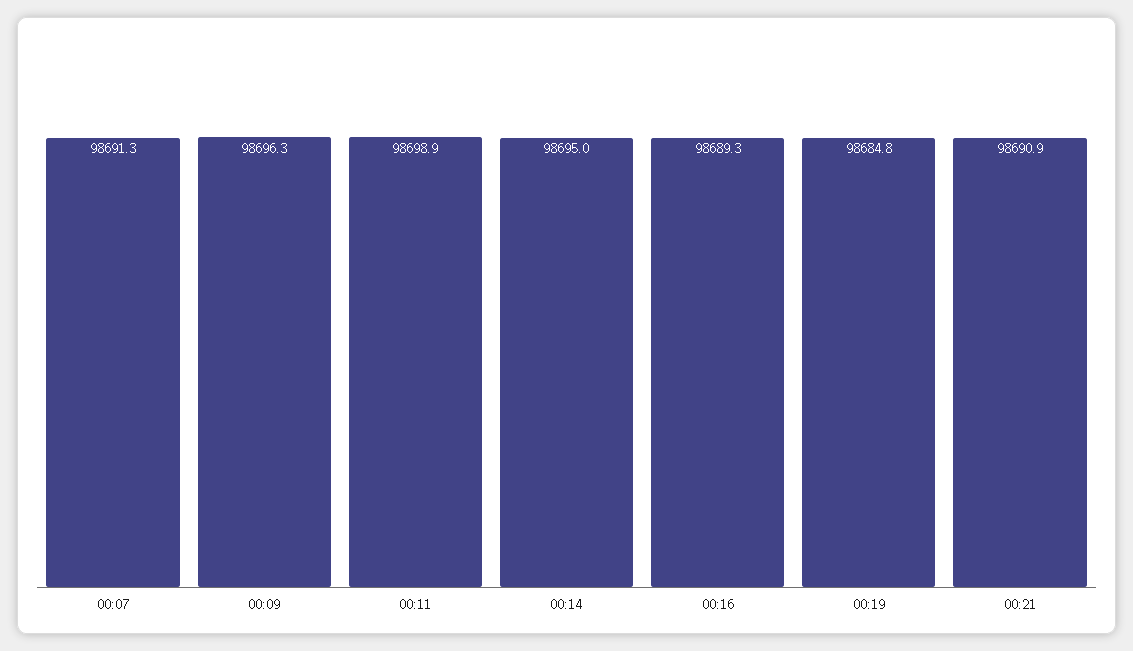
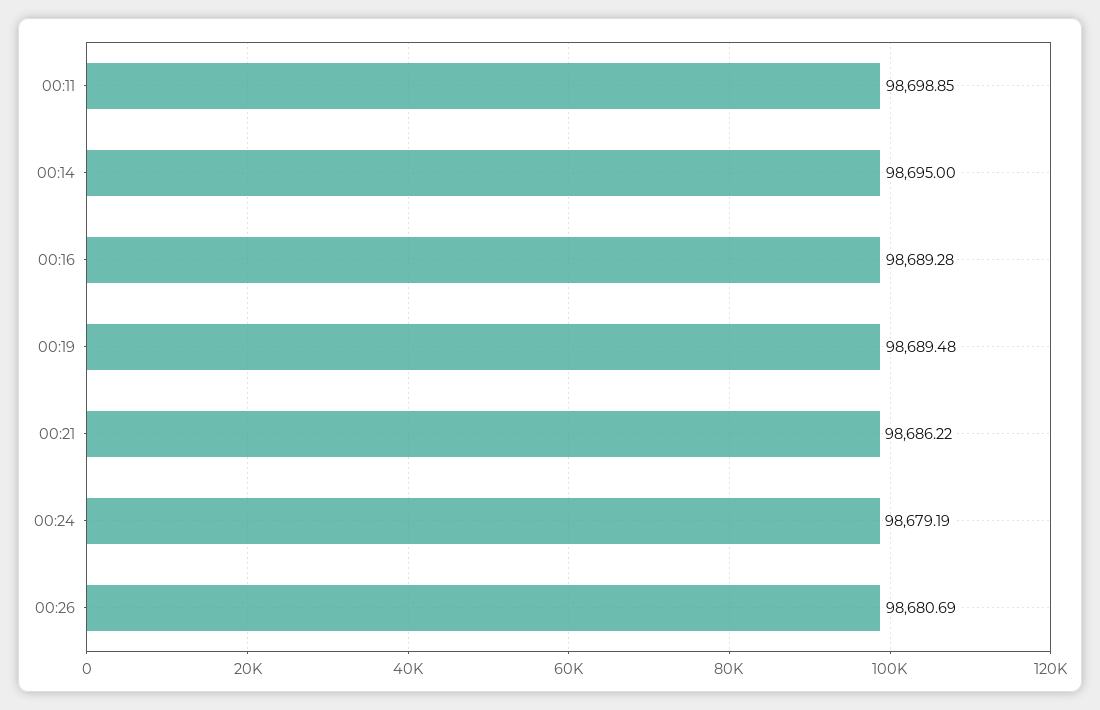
00:07: 98691.3 -> none
00:09: 98696.3 -> none
00:19: 98684.8 -> 98689.48
00:21: 98690.9 -> 98686.22
00:24: none -> 98679.19
00:26: none -> 98680.69

